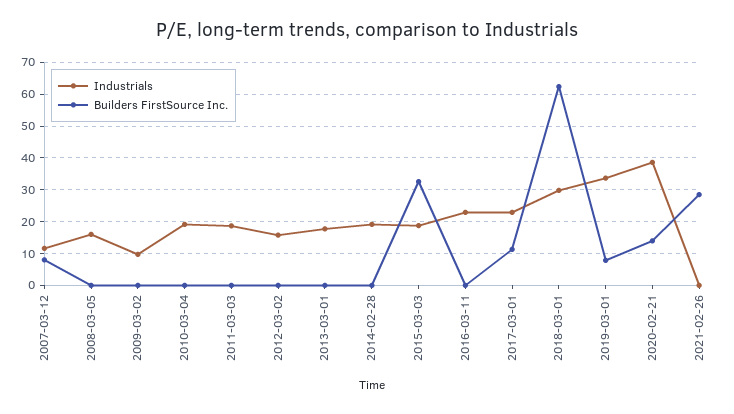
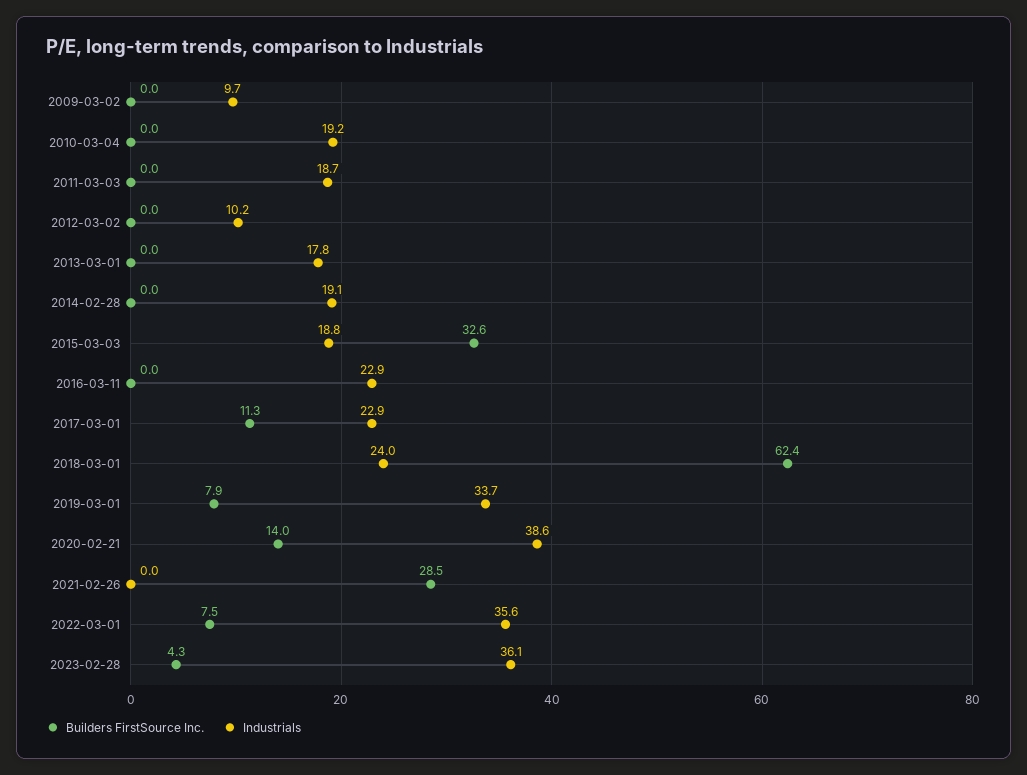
Industrials, 2007-03-12: 12 -> none
Builders FirstSource Inc., 2007-03-12: 8 -> none
Industrials, 2008-03-05: 16 -> none
Builders FirstSource Inc., 2008-03-05: 0 -> none
Industrials, 2012-03-02: 16 -> 10.2
Industrials, 2018-03-01: 30 -> 24
Builders FirstSource Inc., 2022-03-01: none -> 7.5
Industrials, 2022-03-01: none -> 35.6
Builders FirstSource Inc., 2023-02-28: none -> 4.3
Industrials, 2023-02-28: none -> 36.1

